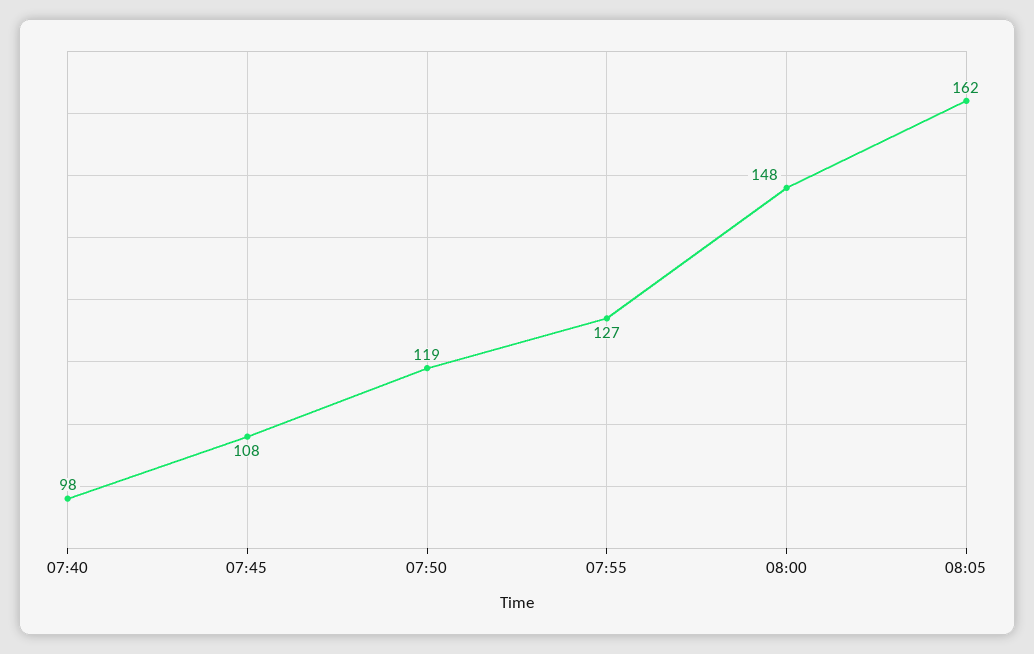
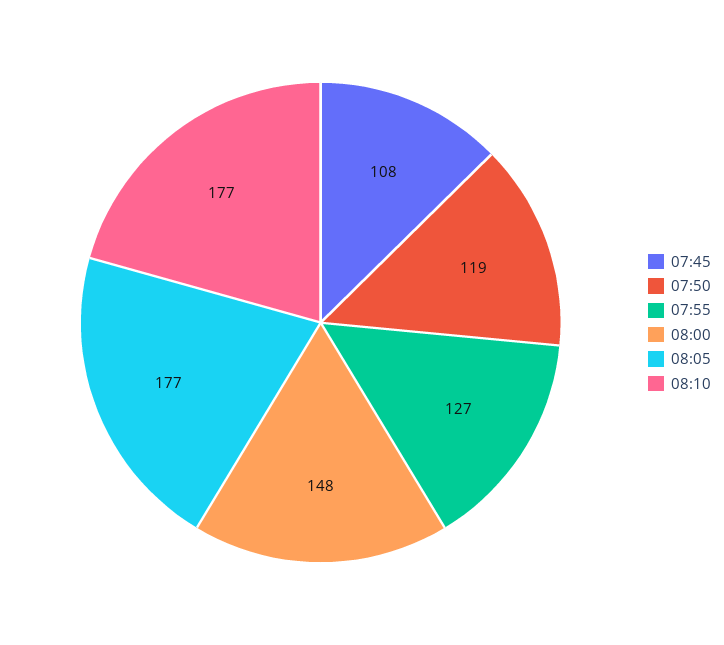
07:40: 98 -> none
08:05: 162 -> 177
08:10: none -> 177

